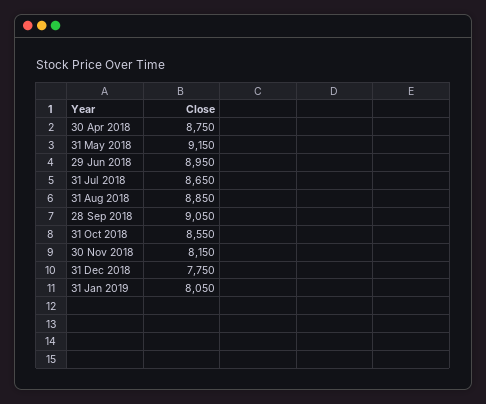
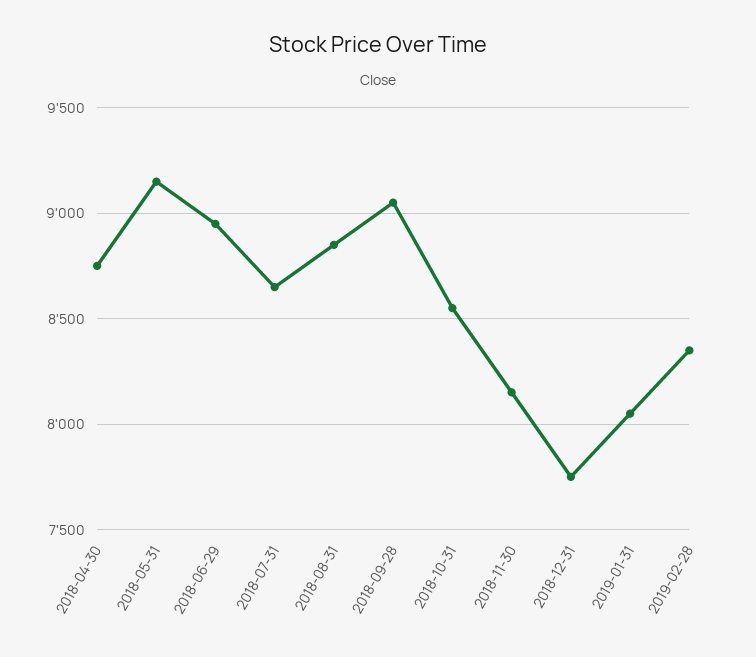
2019-02-28: none -> 8350

